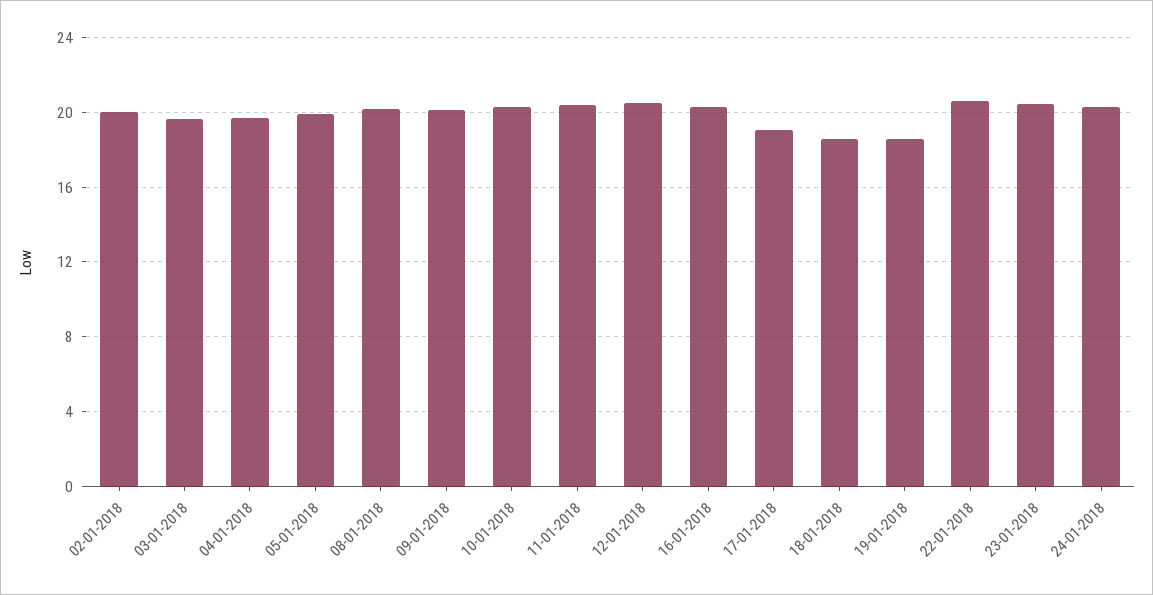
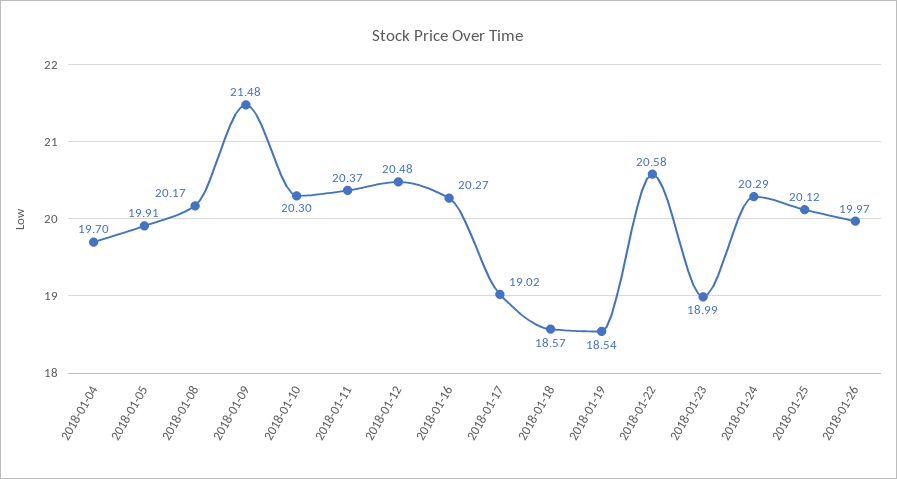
02-01-2018: 20 -> none
03-01-2018: 19.5 -> none
09-01-2018: 20 -> 21.48
23-01-2018: 20.5 -> 18.99
2018-01-25: none -> 20.12
2018-01-26: none -> 19.97

